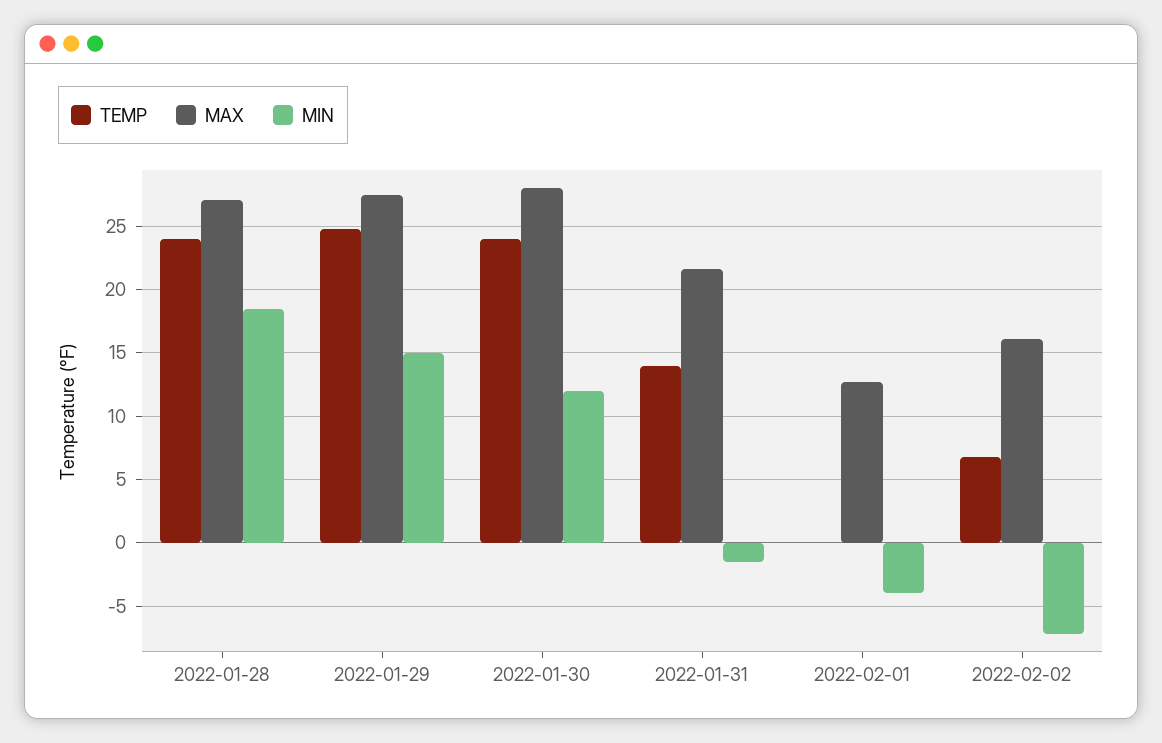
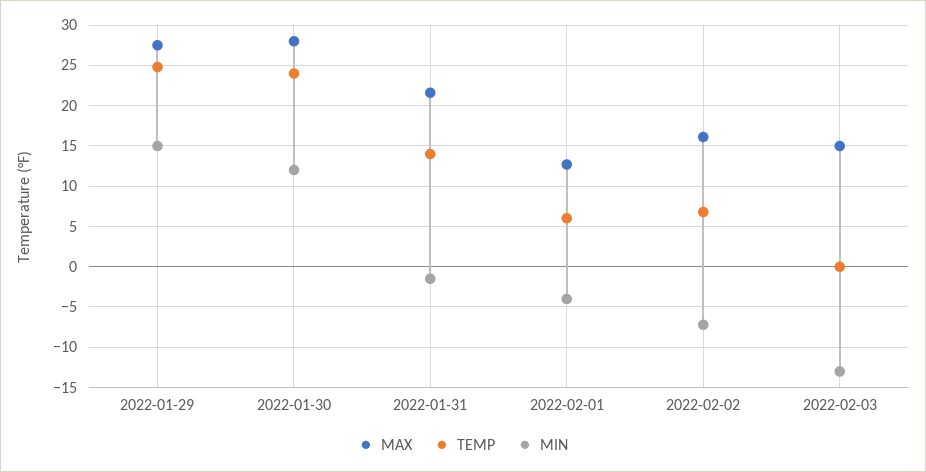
TEMP, 2022-01-28: 24 -> none
MAX, 2022-01-28: 27 -> none
MIN, 2022-01-28: 18.5 -> none
TEMP, 2022-02-01: 0 -> 6
MAX, 2022-02-03: none -> 15
TEMP, 2022-02-03: none -> 0
MIN, 2022-02-03: none -> -13

